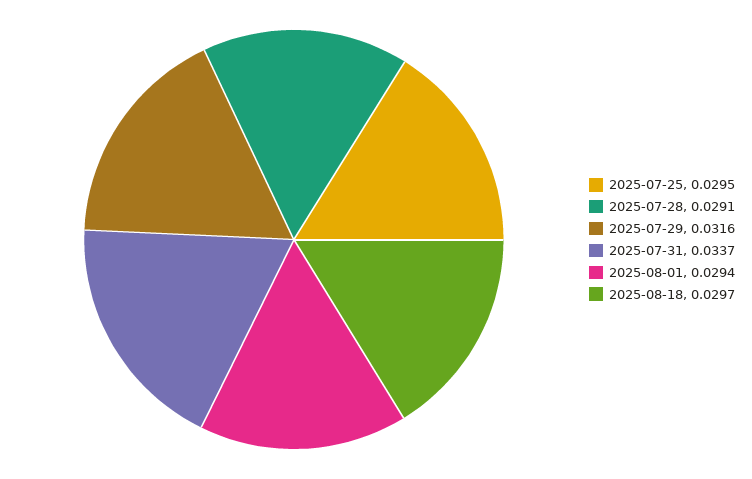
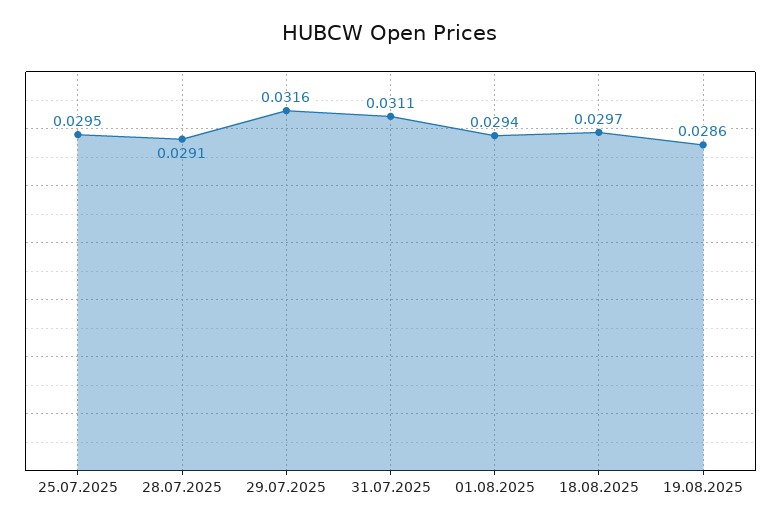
2025-07-31: 0.0337 -> 0.0311
19.08.2025: none -> 0.0286

